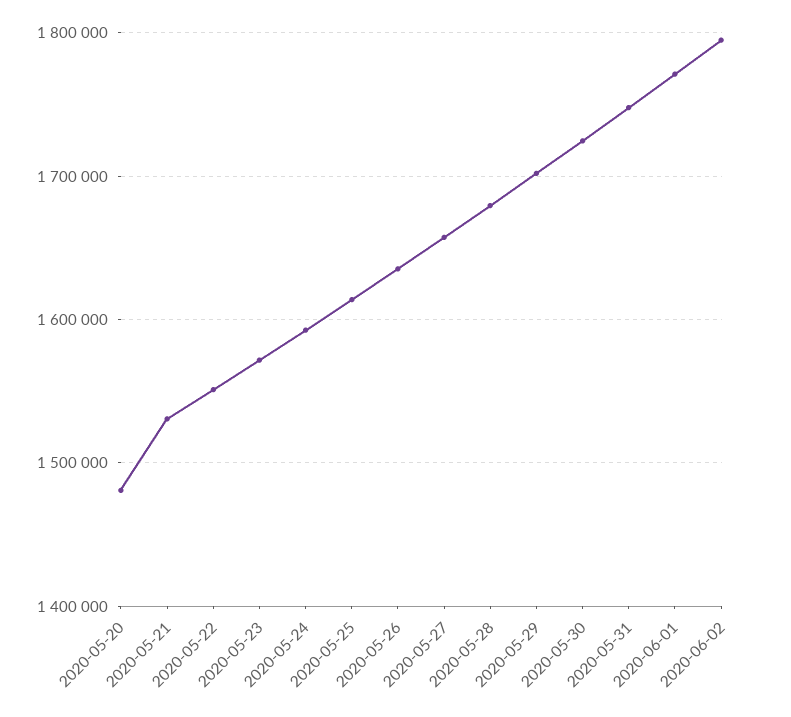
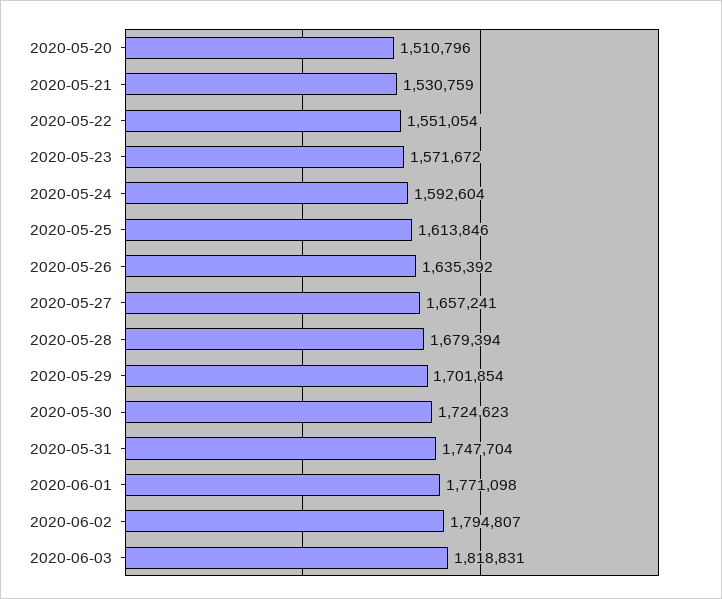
2020-05-20: 1480000 -> 1510796
2020-06-03: none -> 1818831

